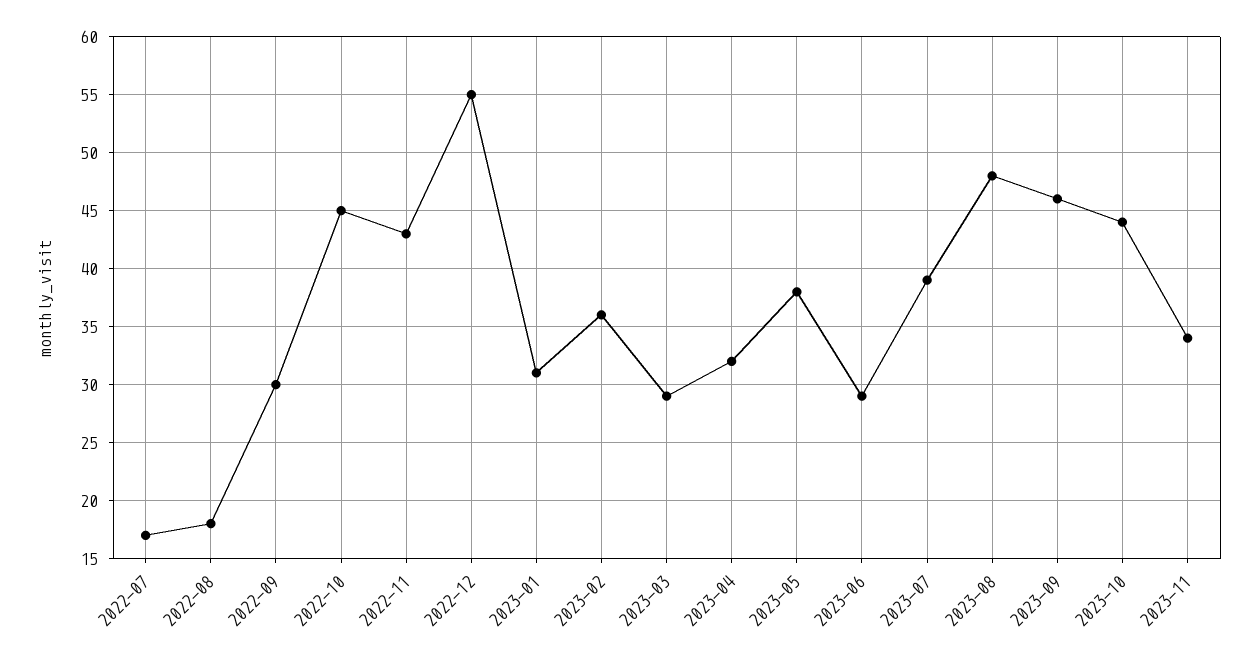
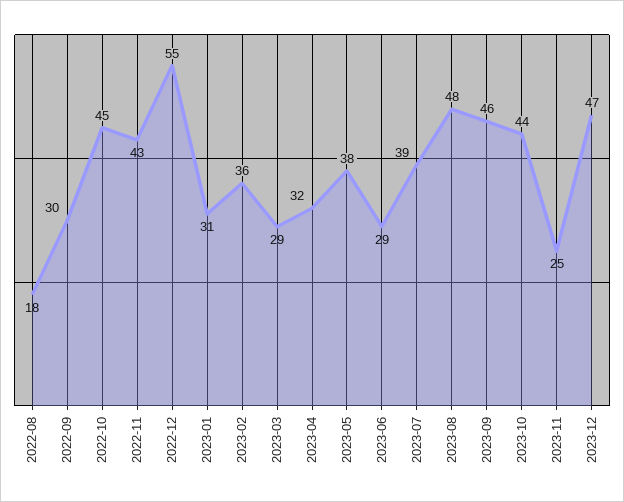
2022-07: 17 -> none
2023-11: 34 -> 25
2023-12: none -> 47

